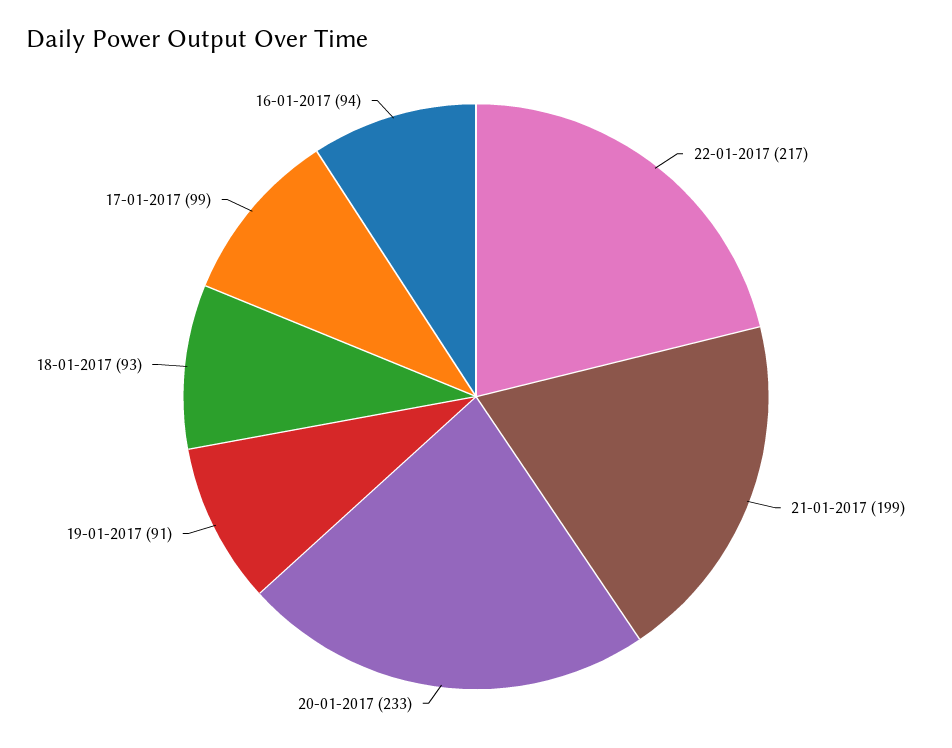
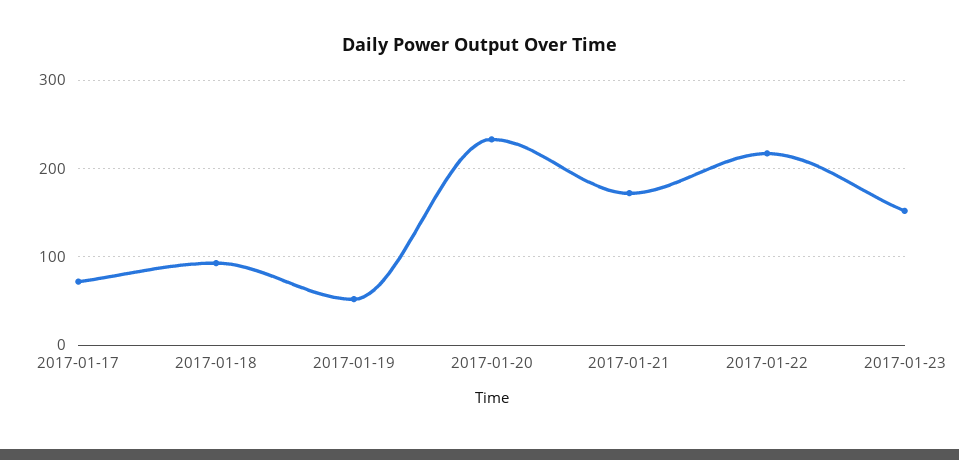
21-01-2017: 199 -> 170
19-01-2017: 91 -> 50
17-01-2017: 99 -> 70
16-01-2017: 94 -> none
2017-01-23: none -> 150

